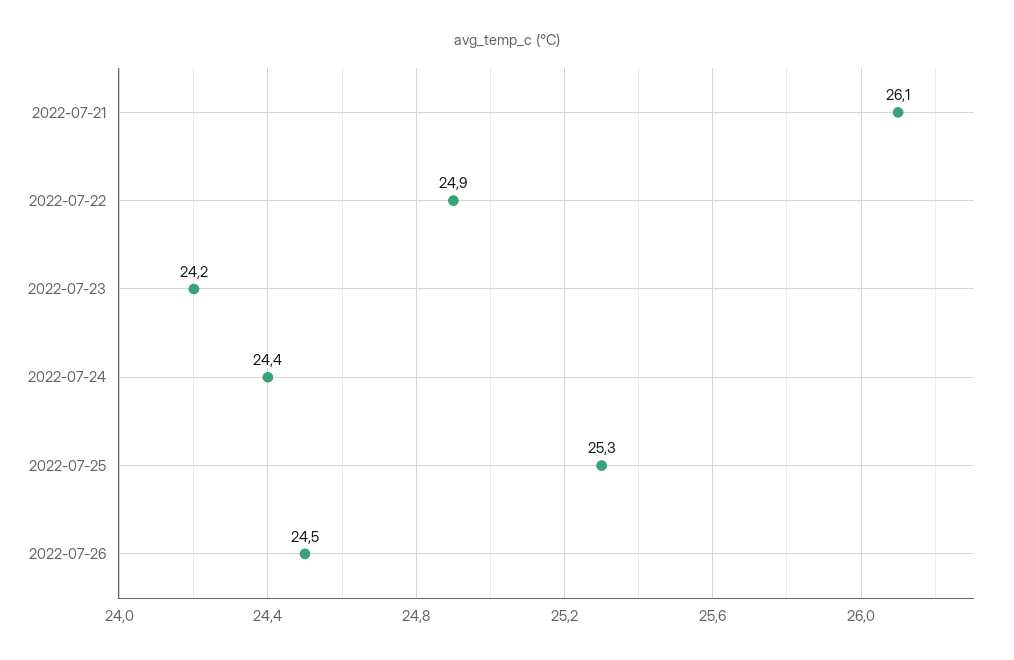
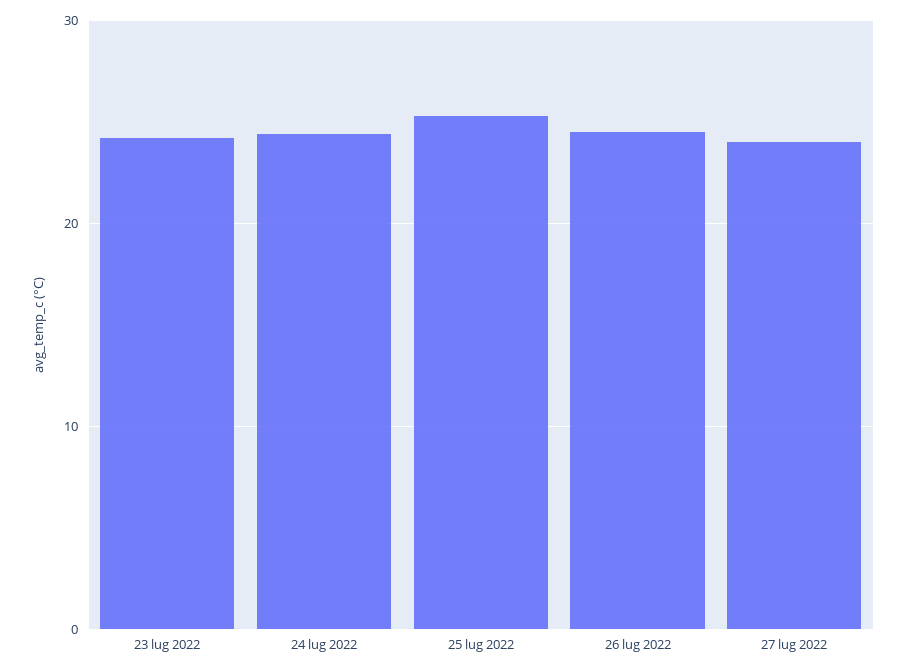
2022-07-21: 26.1 -> none
2022-07-22: 24.9 -> none
27 lug 2022: none -> 24

